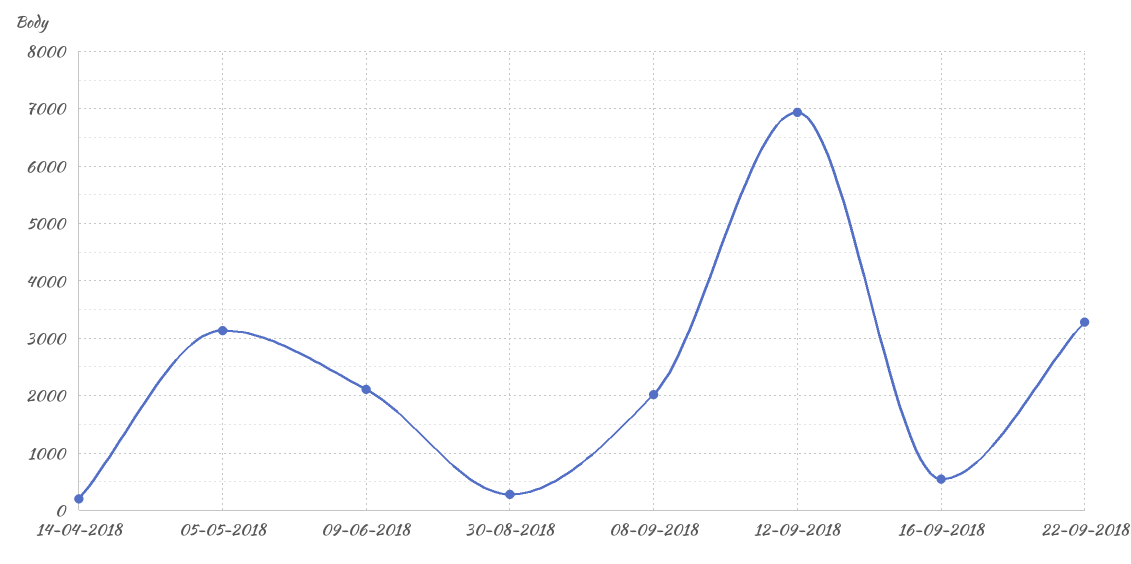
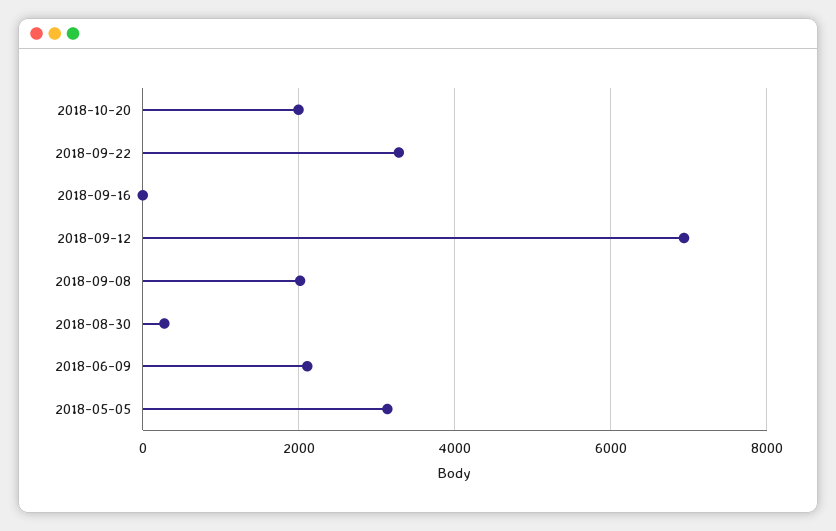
14-04-2018: 200 -> none
16-09-2018: 600 -> 0
2018-10-20: none -> 2000

